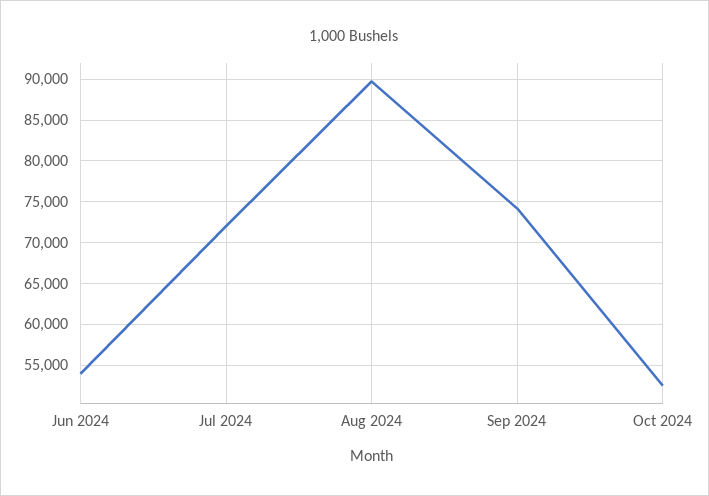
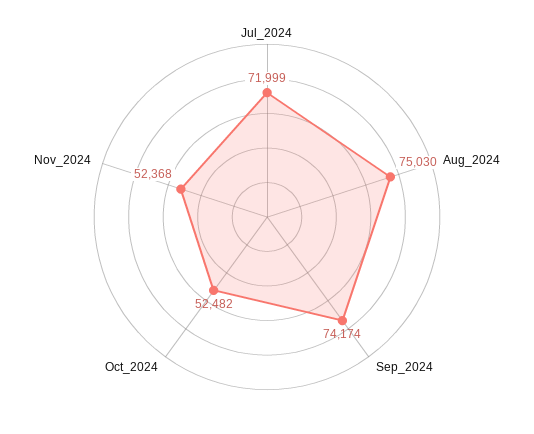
Jun 2024: 54000 -> none
Aug 2024: 90000 -> 75030
Nov_2024: none -> 52368

